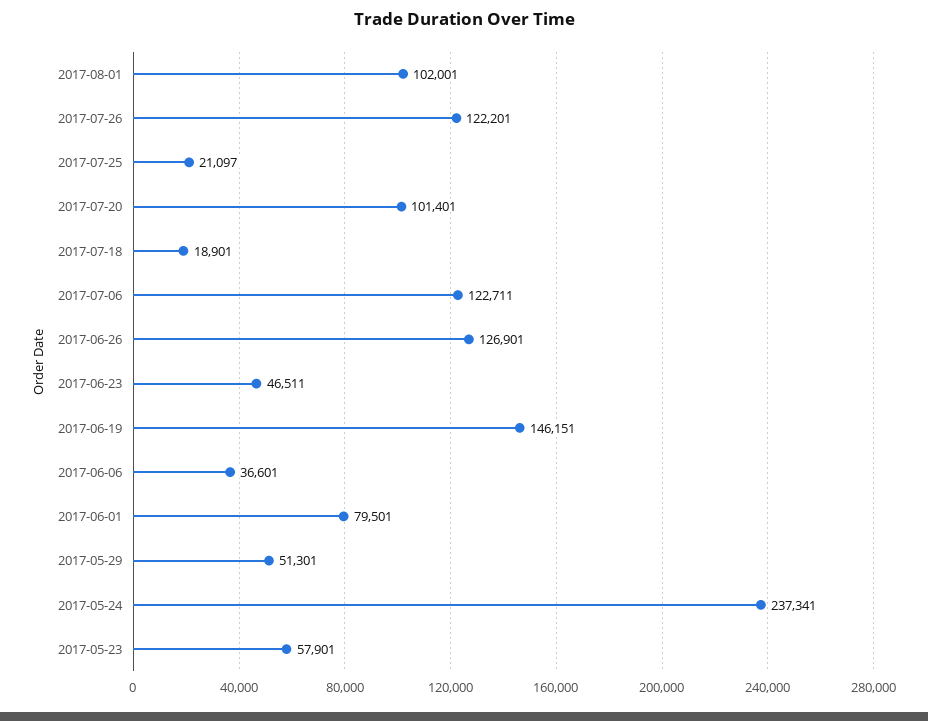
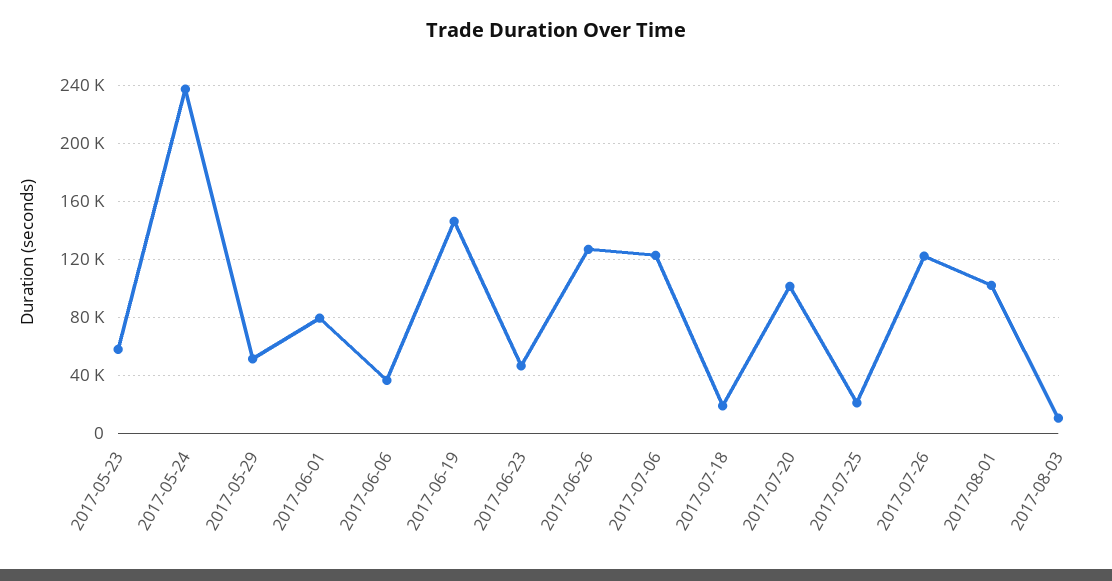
2017-08-03: none -> 10000

